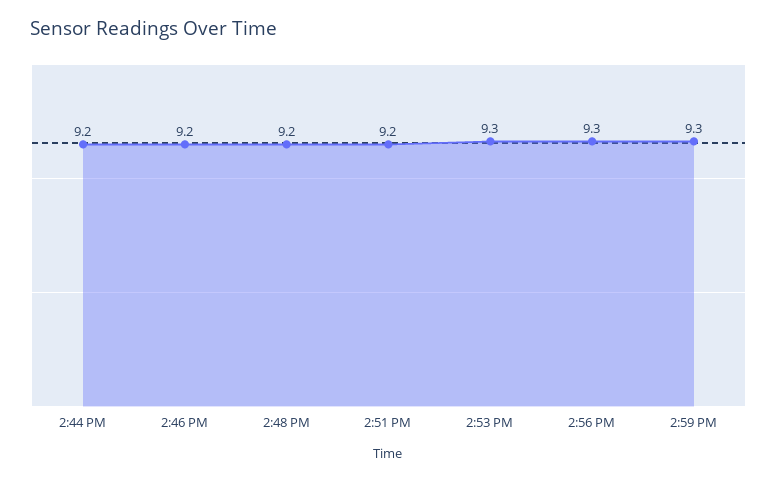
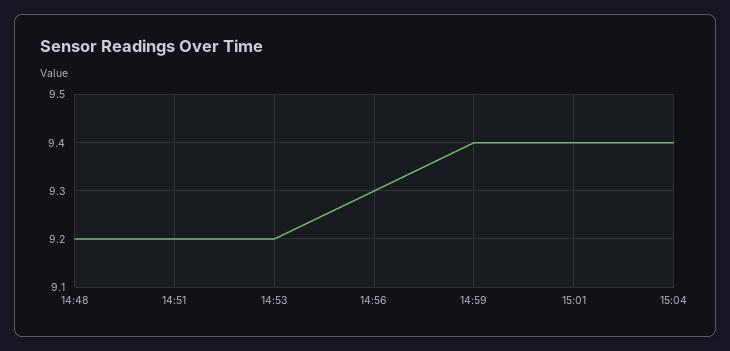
2:44 PM: 9.2 -> none
2:46 PM: 9.2 -> none
2:53 PM: 9.3 -> 9.2
2:59 PM: 9.3 -> 9.4
15:01: none -> 9.4
15:04: none -> 9.4

